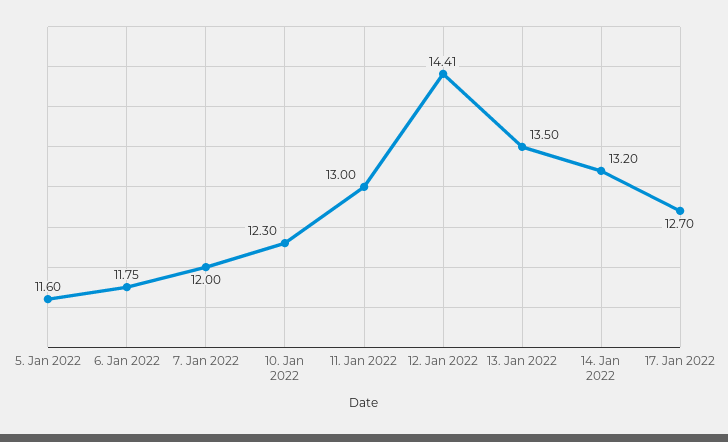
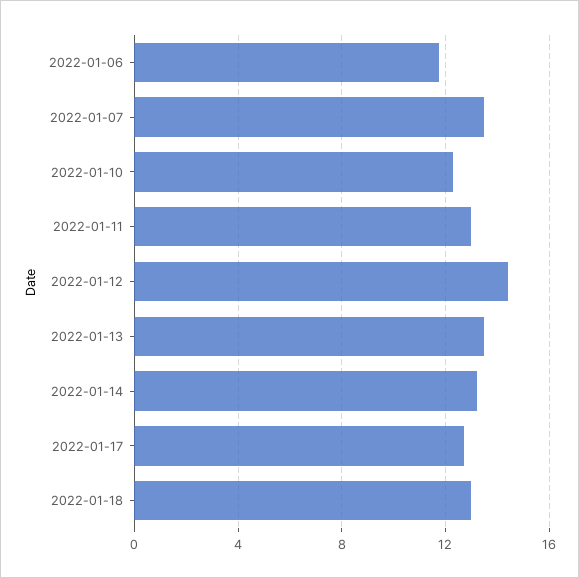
5. Jan 2022: 11.6 -> none
7. Jan 2022: 12 -> 13.5
2022-01-18: none -> 13

